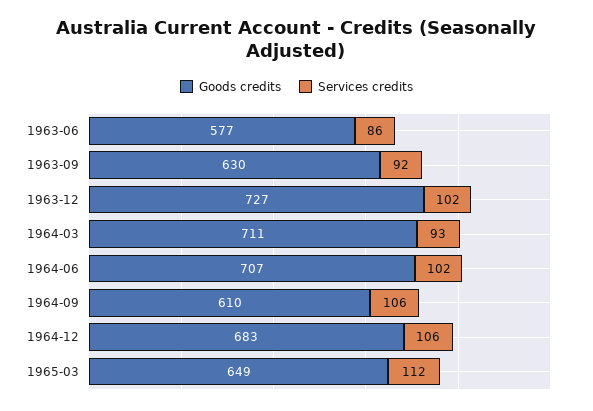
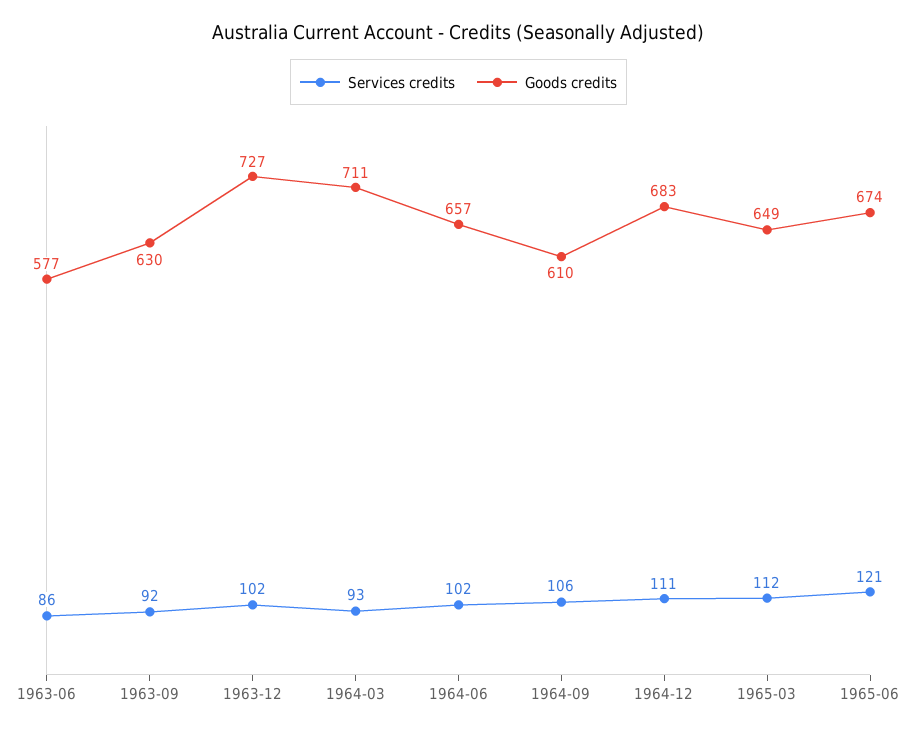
Goods credits, 1964-06: 707 -> 657
Services credits, 1964-12: 106 -> 111
Services credits, 1965-06: none -> 121
Goods credits, 1965-06: none -> 674

